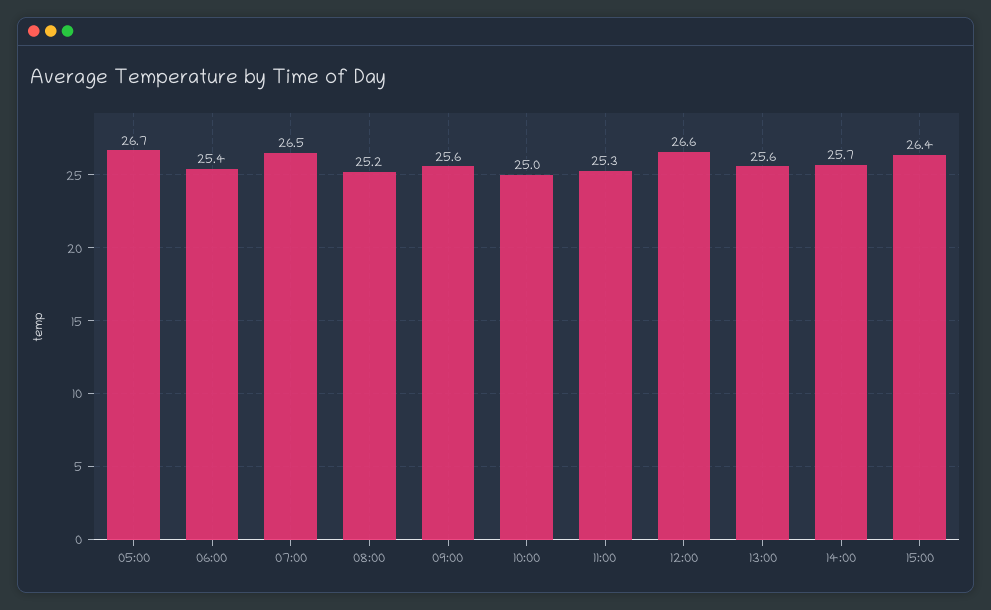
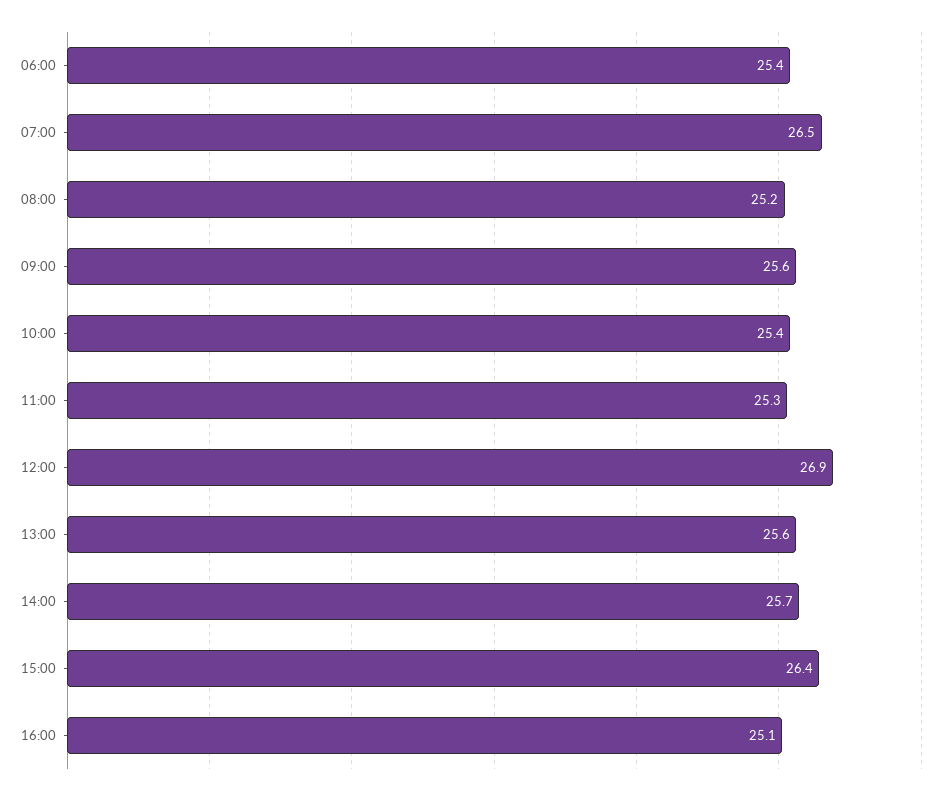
05:00: 26.7 -> none
10:00: 25 -> 25.4
12:00: 26.6 -> 26.9
16:00: none -> 25.1

